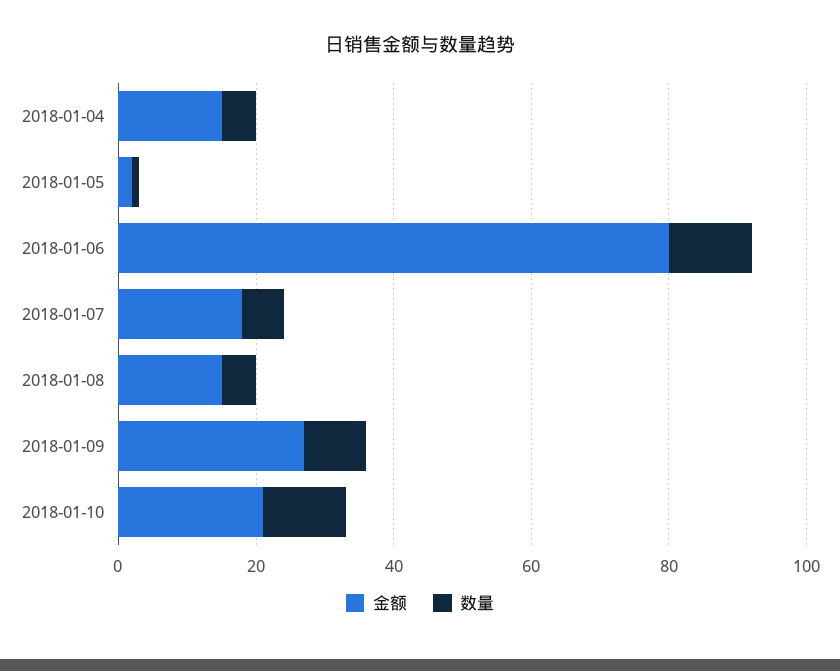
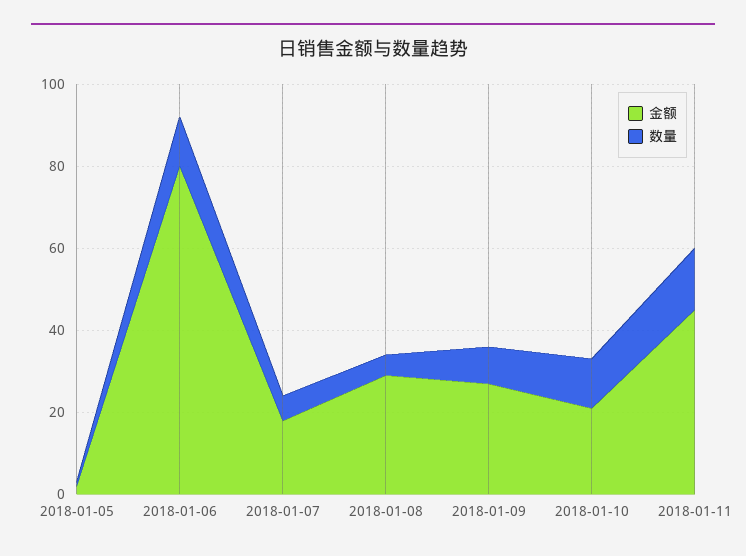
金额, 2018-01-04: 15 -> none
数量, 2018-01-04: 5 -> none
金额, 2018-01-08: 15 -> 30
金额, 2018-01-11: none -> 45
数量, 2018-01-11: none -> 15

